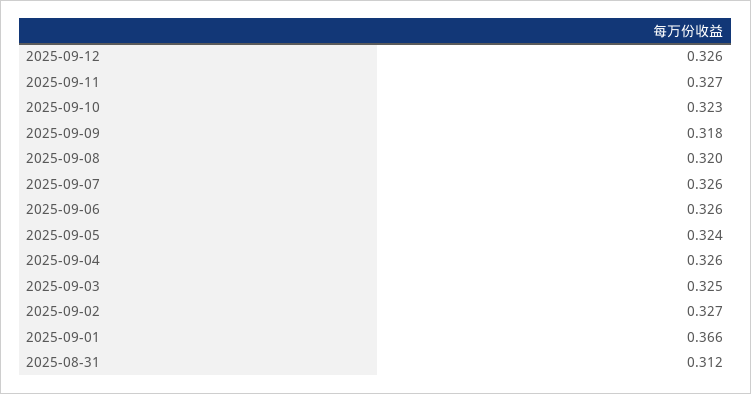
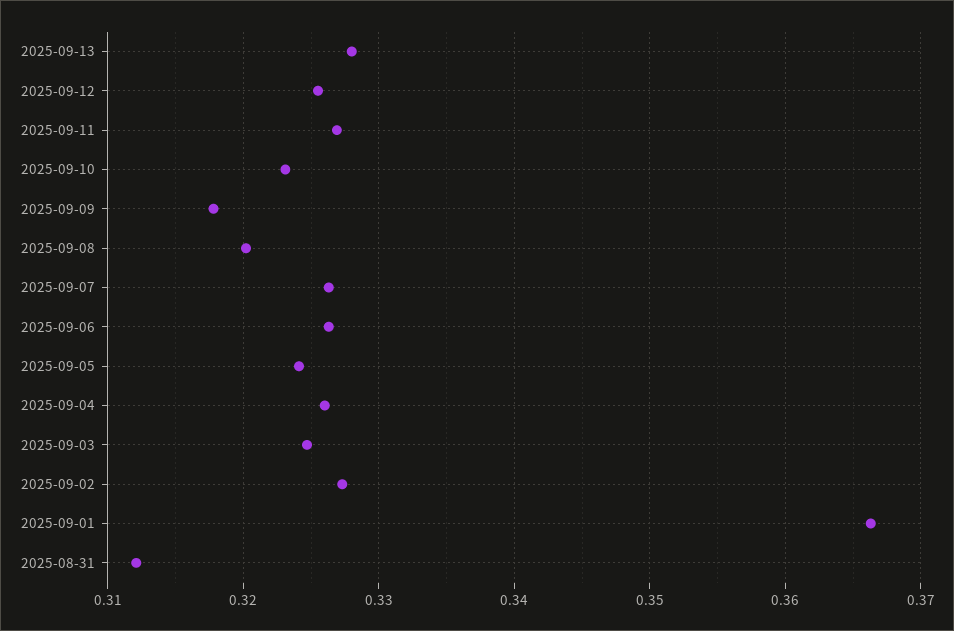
2025-09-13: none -> 0.328

